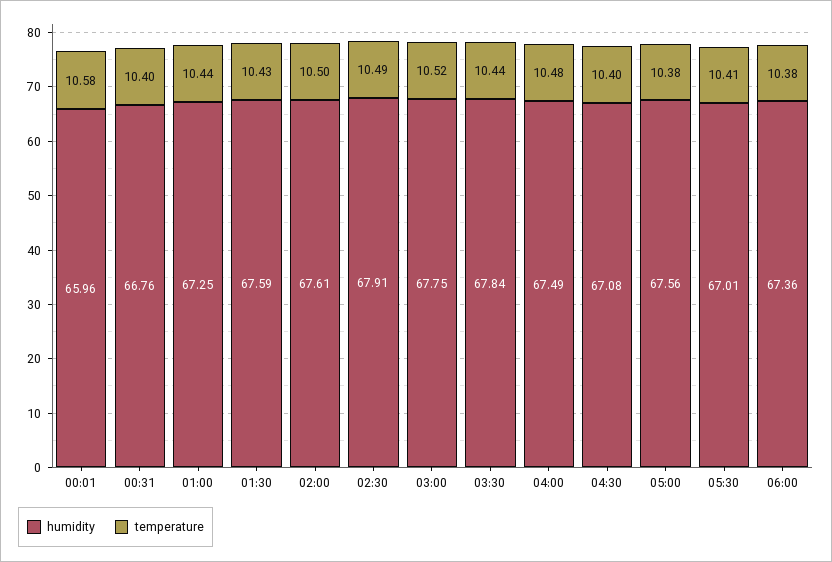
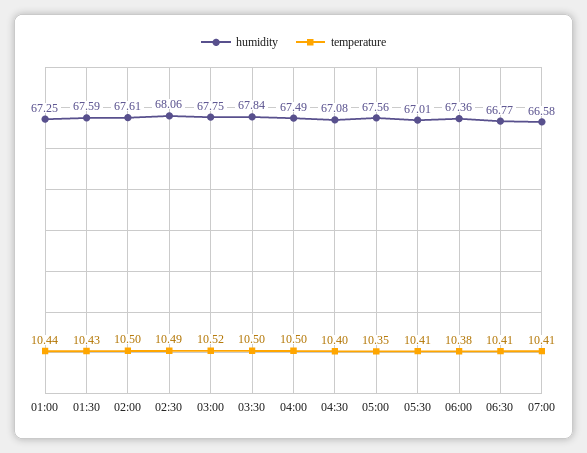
humidity, 00:01: 65.96 -> none
temperature, 00:01: 10.58 -> none
humidity, 00:31: 66.76 -> none
temperature, 00:31: 10.4 -> none
humidity, 02:30: 67.91 -> 68.06
temperature, 03:30: 10.44 -> 10.5
temperature, 04:00: 10.48 -> 10.5
temperature, 05:00: 10.38 -> 10.35
humidity, 06:30: none -> 66.77
temperature, 06:30: none -> 10.41
humidity, 07:00: none -> 66.58
temperature, 07:00: none -> 10.41

